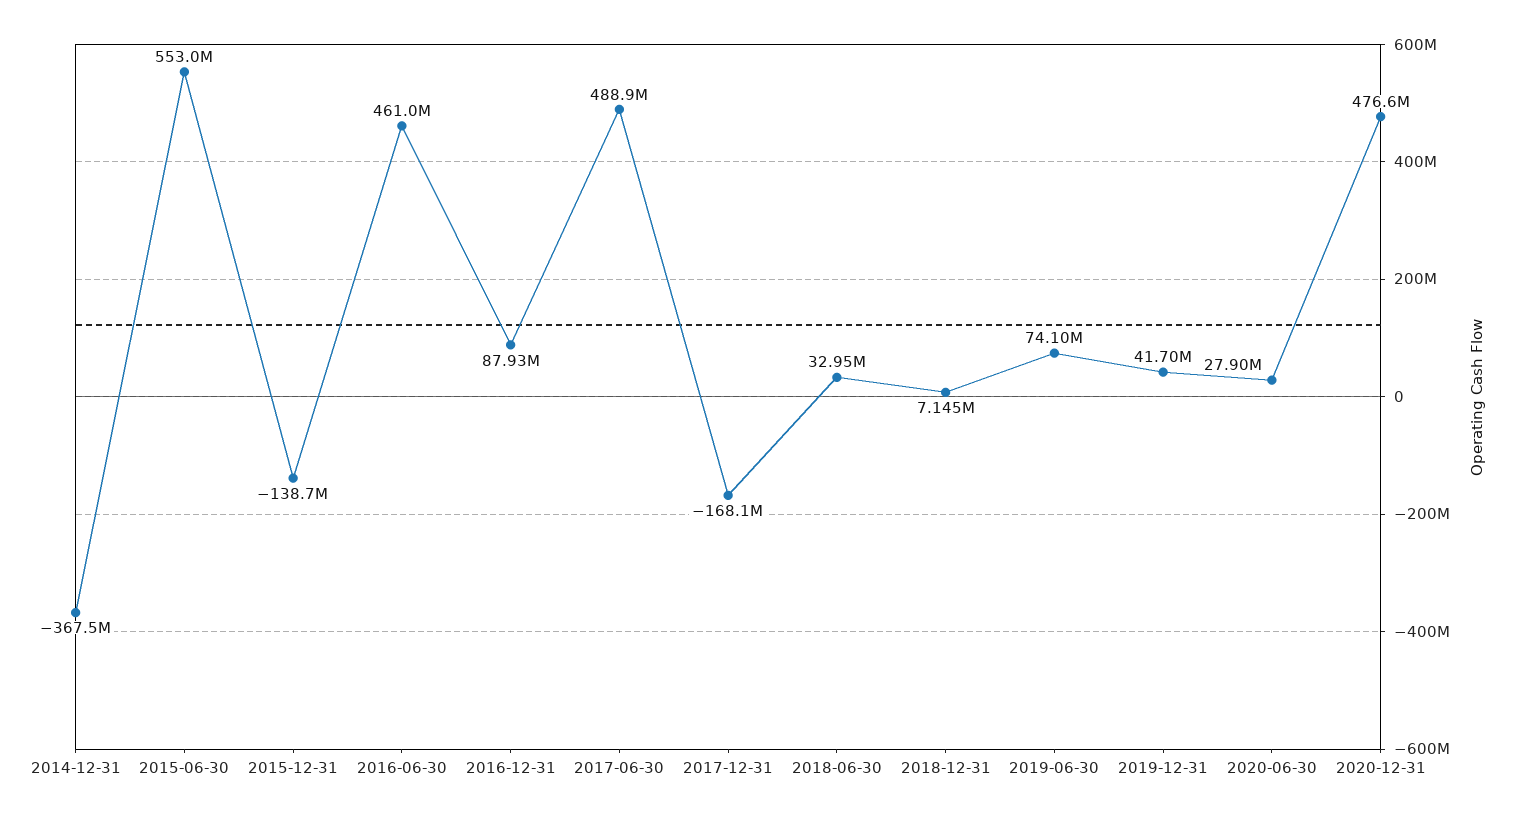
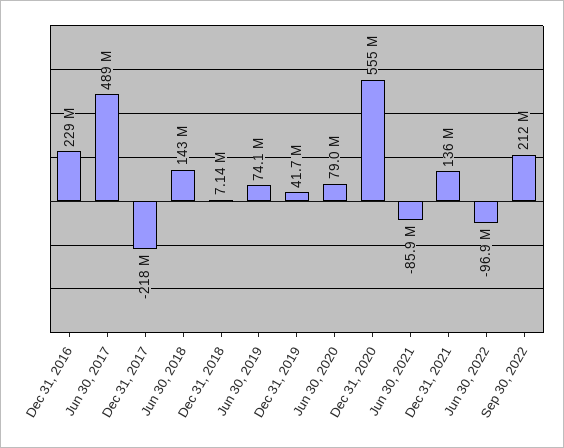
2014-12-31: -367500000 -> none
2015-06-30: 553000000 -> none
2015-12-31: -138700000 -> none
2016-06-30: 461000000 -> none
2016-12-31: 87930000 -> 229000000
2017-12-31: -168100000 -> -218000000
2018-06-30: 32950000 -> 143000000
2020-06-30: 27900000 -> 79000000
2020-12-31: 476600000 -> 555000000
Jun 30, 2021: none -> -85900000
Dec 31, 2021: none -> 136000000
Jun 30, 2022: none -> -96900000
Sep 30, 2022: none -> 212000000

